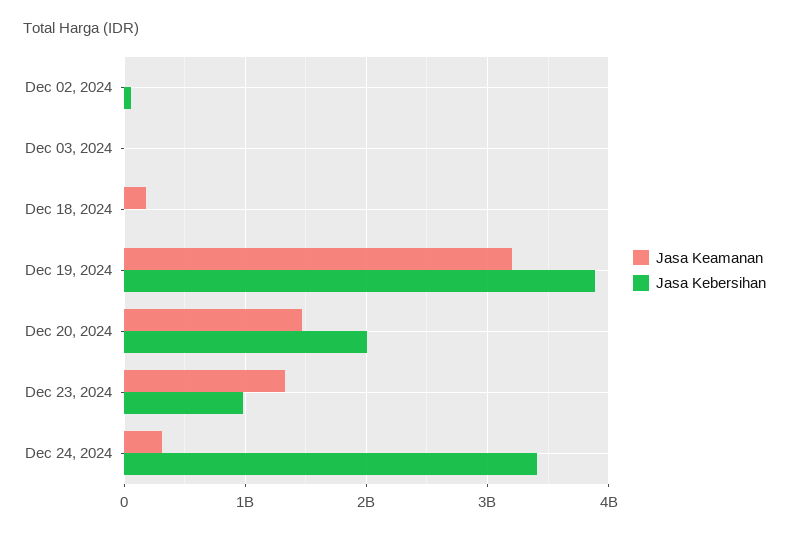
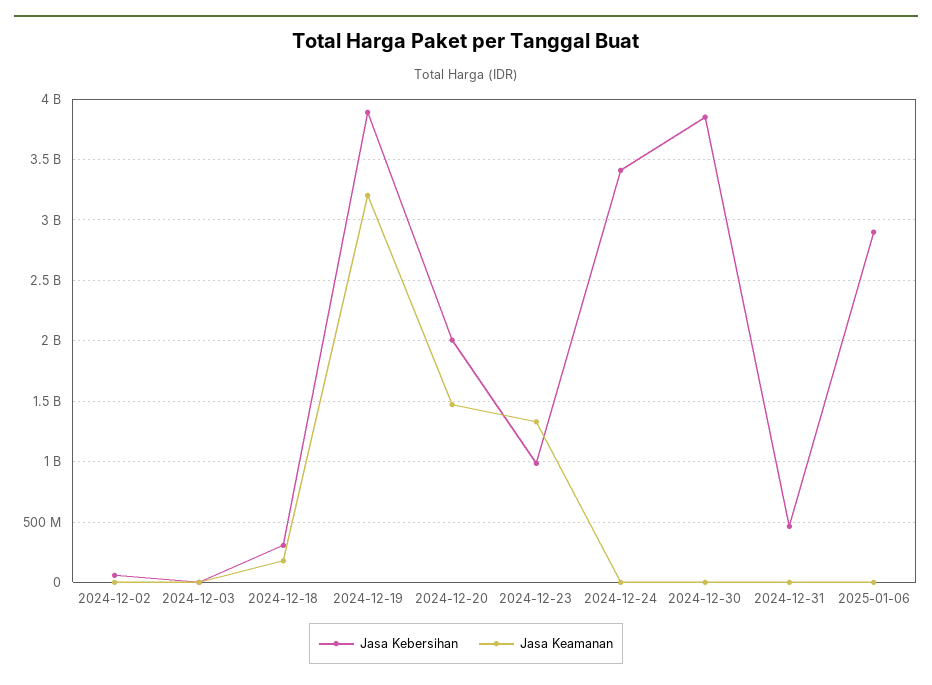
Jasa Kebersihan, Dec 18, 2024: 0 -> 300000000
Jasa Keamanan, Dec 24, 2024: 300000000 -> 0
Jasa Kebersihan, 2024-12-30: none -> 3850000000
Jasa Keamanan, 2024-12-30: none -> 0
Jasa Kebersihan, 2024-12-31: none -> 450000000
Jasa Keamanan, 2024-12-31: none -> 0
Jasa Kebersihan, 2025-01-06: none -> 2900000000
Jasa Keamanan, 2025-01-06: none -> 0

